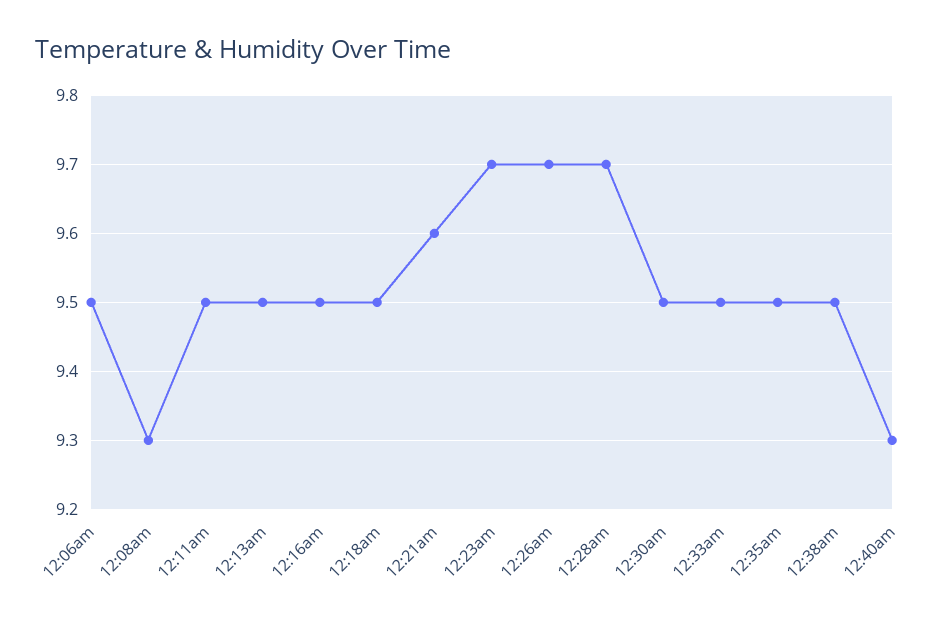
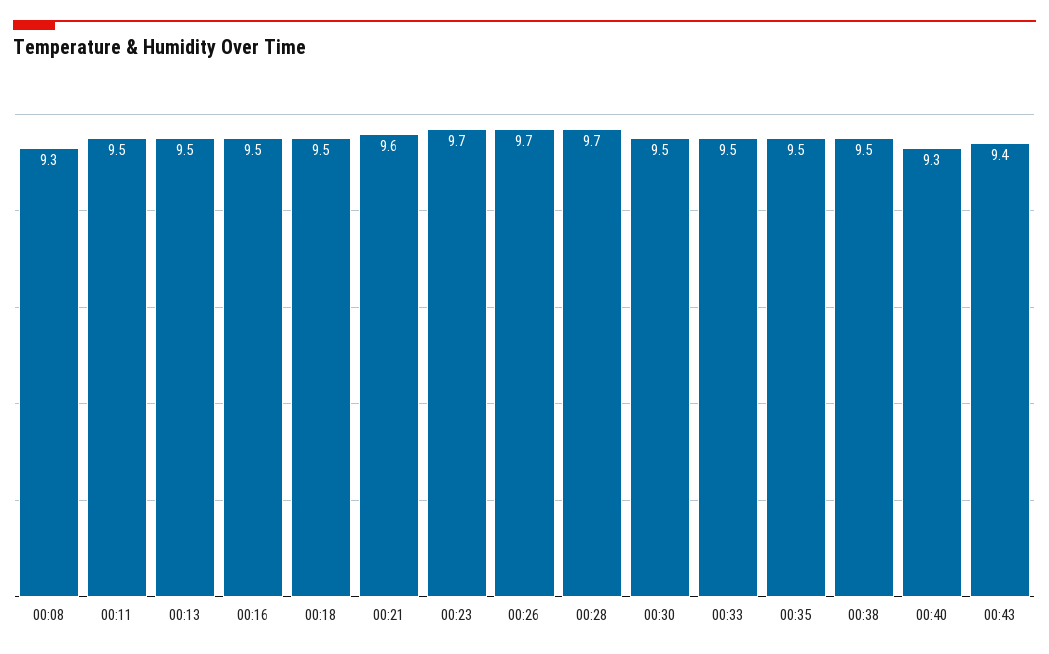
12:06am: 9.5 -> none
00:43: none -> 9.4

